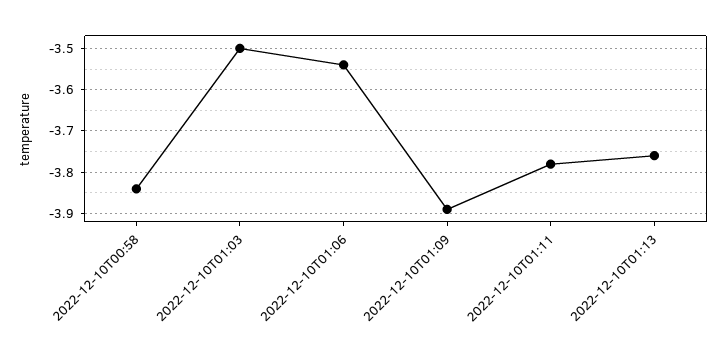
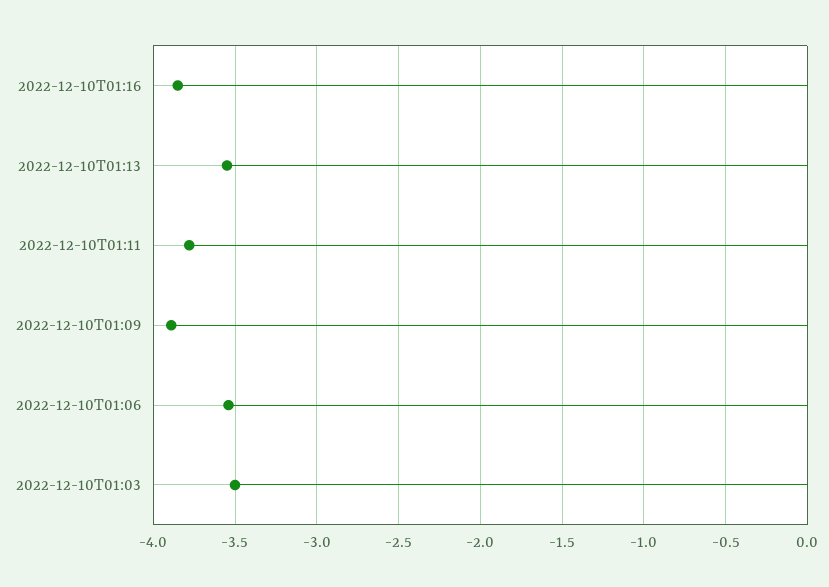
2022-12-10T00:58: -3.85 -> none
2022-12-10T01:13: -3.75 -> -3.55
2022-12-10T01:16: none -> -3.85

